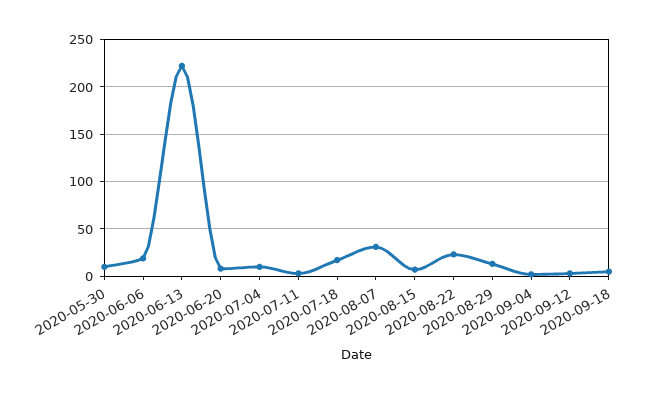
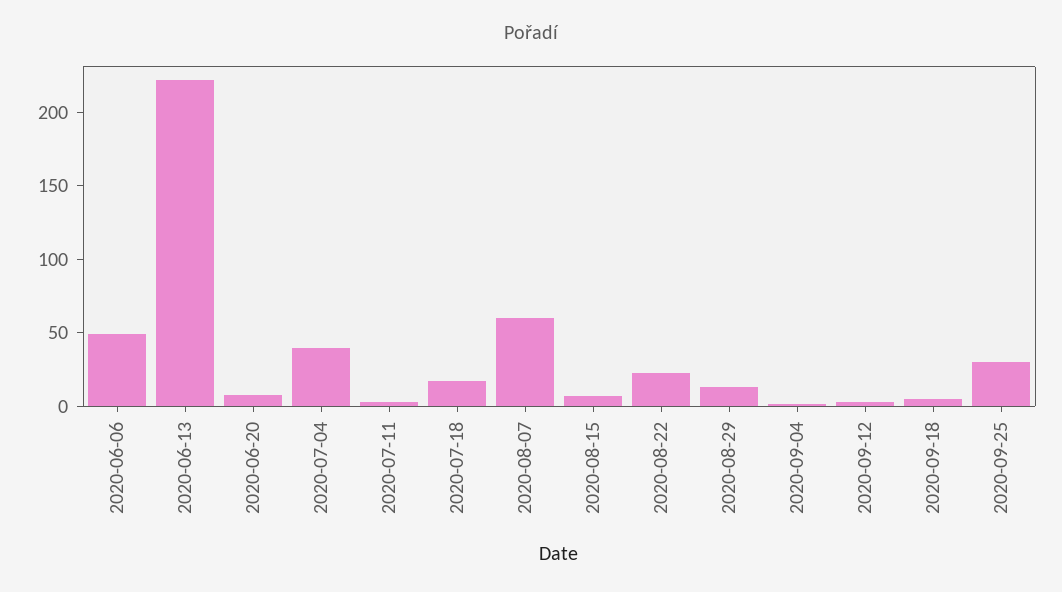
2020-05-30: 10 -> none
2020-06-06: 20 -> 50
2020-07-04: 10 -> 40
2020-08-07: 30 -> 60
2020-09-25: none -> 30

